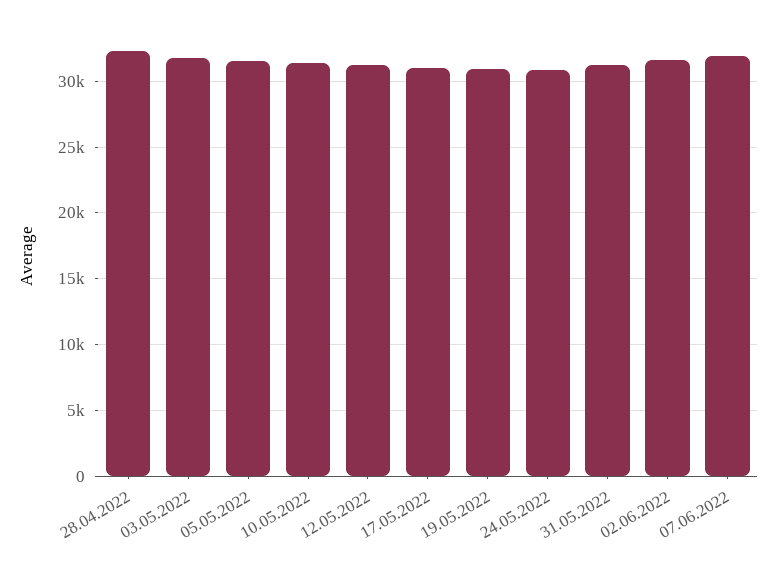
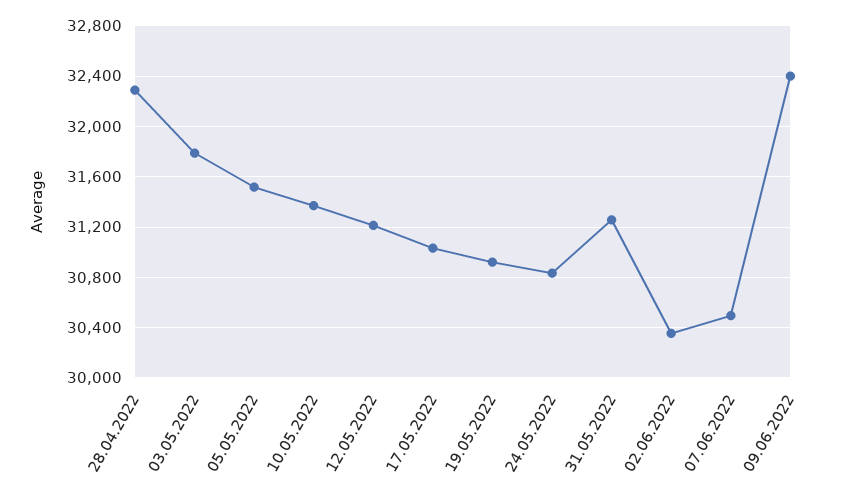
02.06.2022: 31500 -> 30350
07.06.2022: 32000 -> 30500
09.06.2022: none -> 32400

